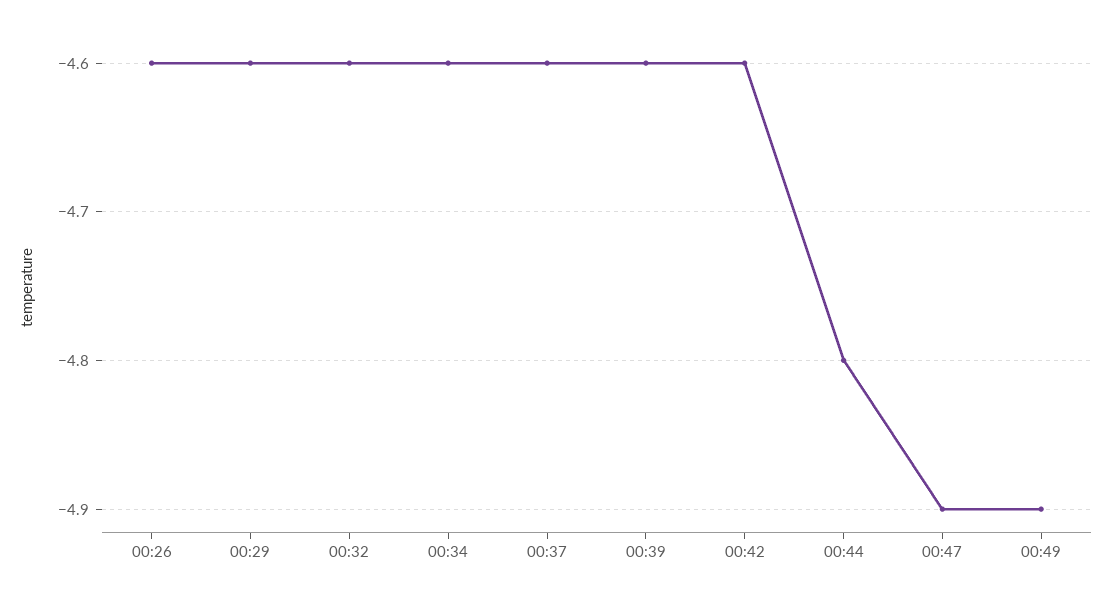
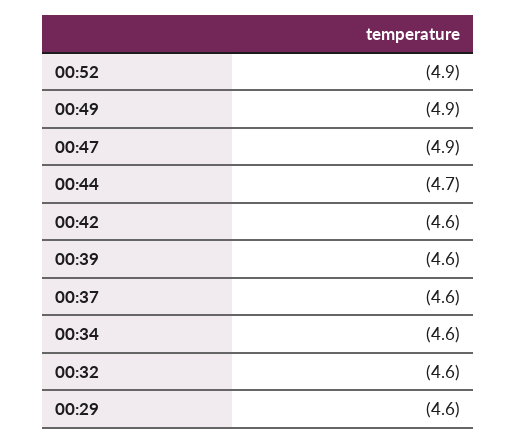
00:26: -4.6 -> none
00:44: -4.8 -> -4.7
00:52: none -> -4.9

